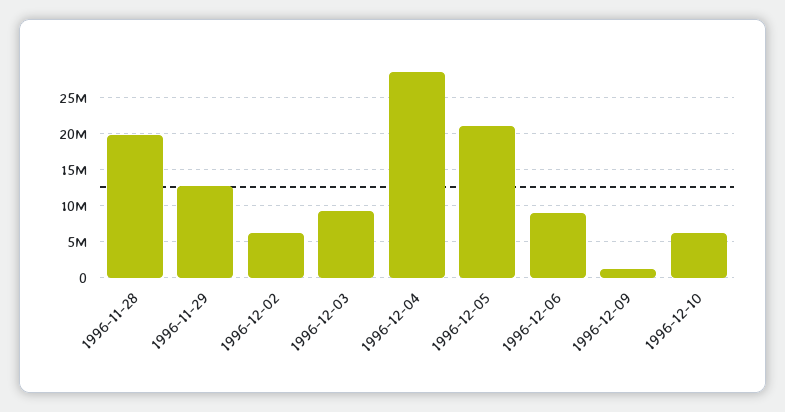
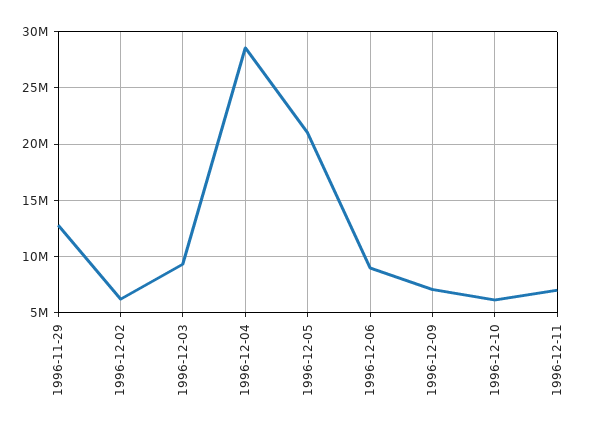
1996-11-28: 20000000 -> none
1996-12-09: 1000000 -> 7000000
1996-12-11: none -> 7000000

